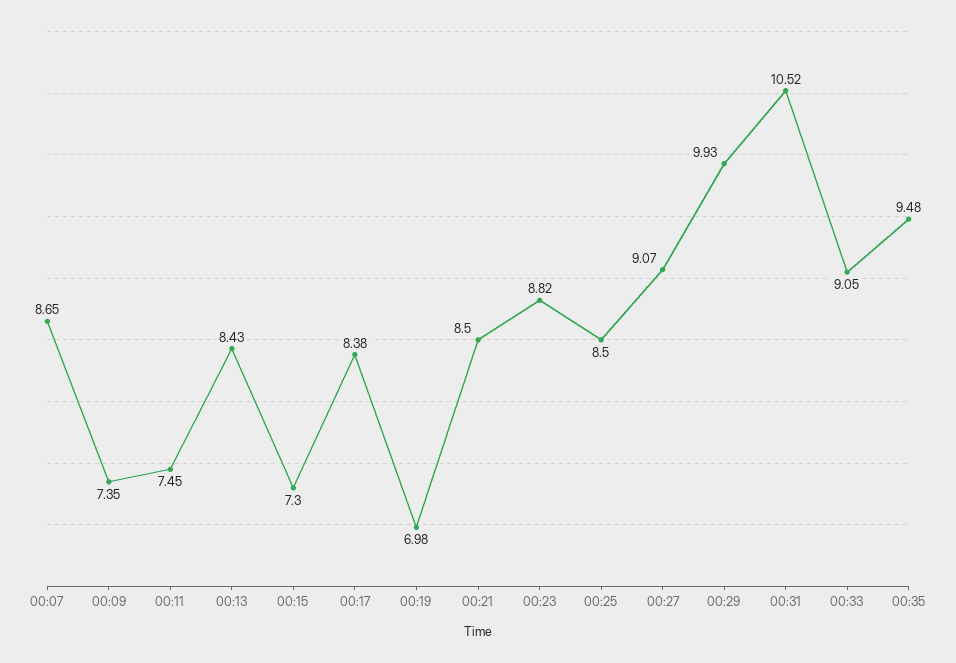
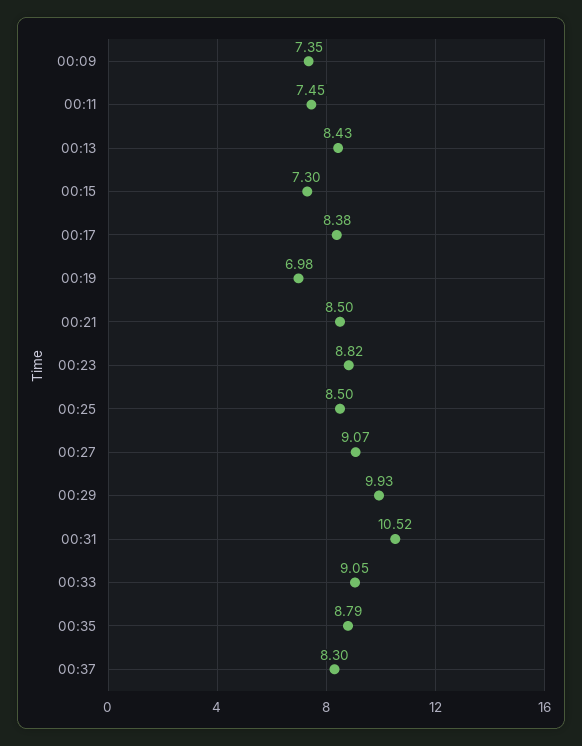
00:07: 8.65 -> none
00:35: 9.48 -> 8.79
00:37: none -> 8.3

